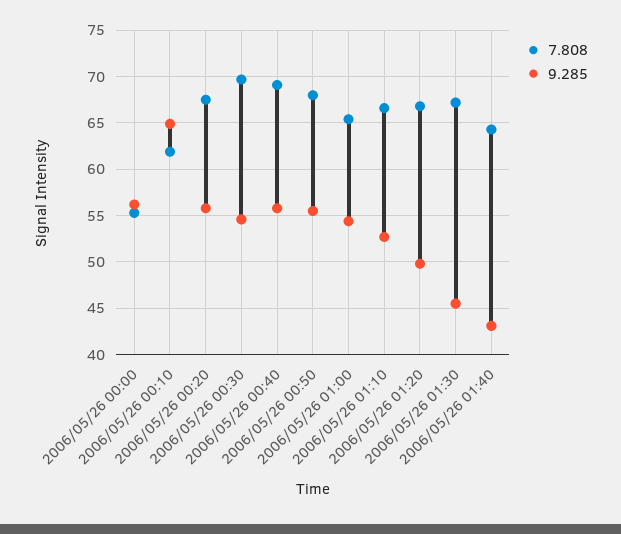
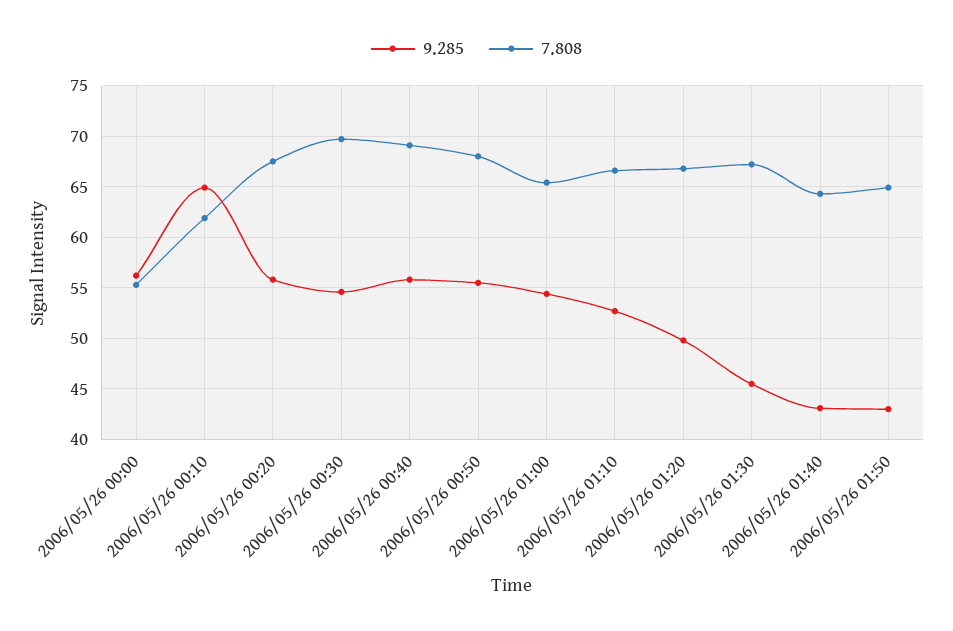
9.285, 2006/05/26 01:50: none -> 43
7.808, 2006/05/26 01:50: none -> 65

